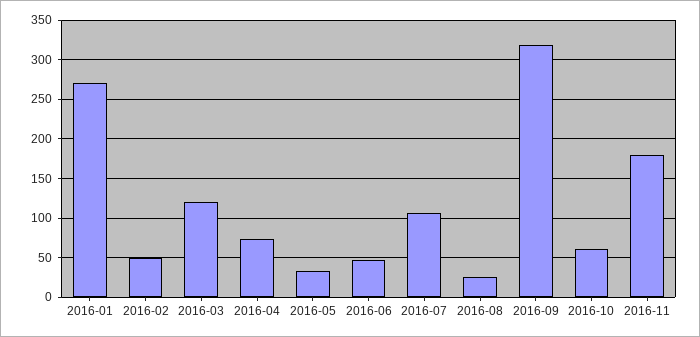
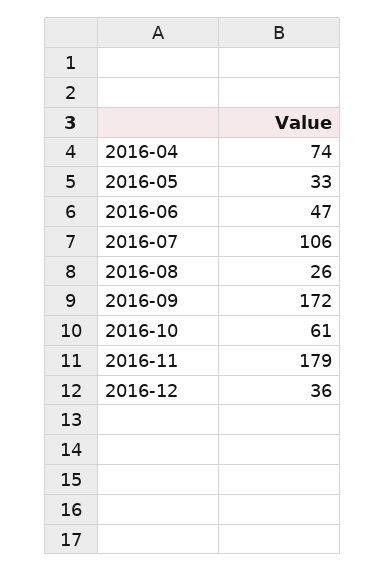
2016-01: 270 -> none
2016-02: 50 -> none
2016-03: 120 -> none
2016-09: 320 -> 172
2016-12: none -> 36

